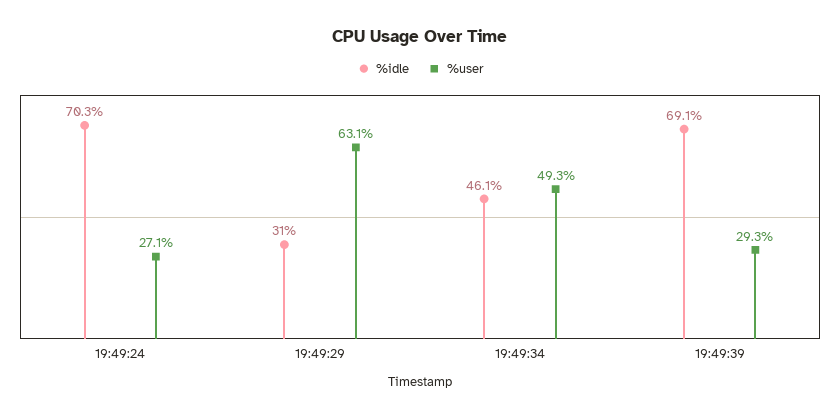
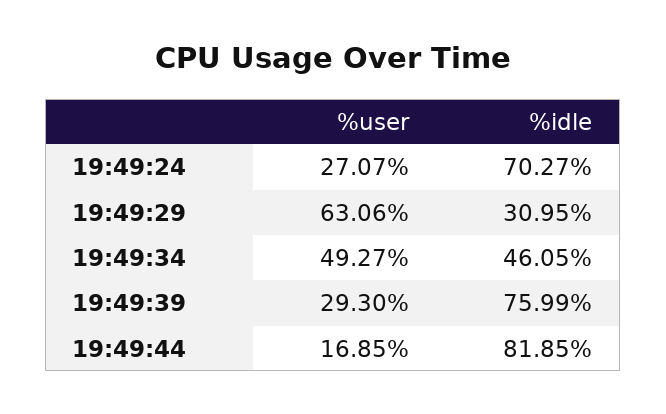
%idle, 19:49:39: 69.1 -> 75.99
%user, 19:49:44: none -> 16.85
%idle, 19:49:44: none -> 81.85

